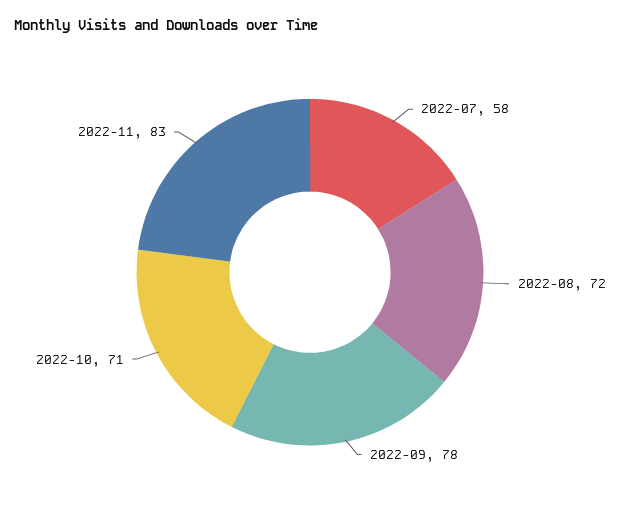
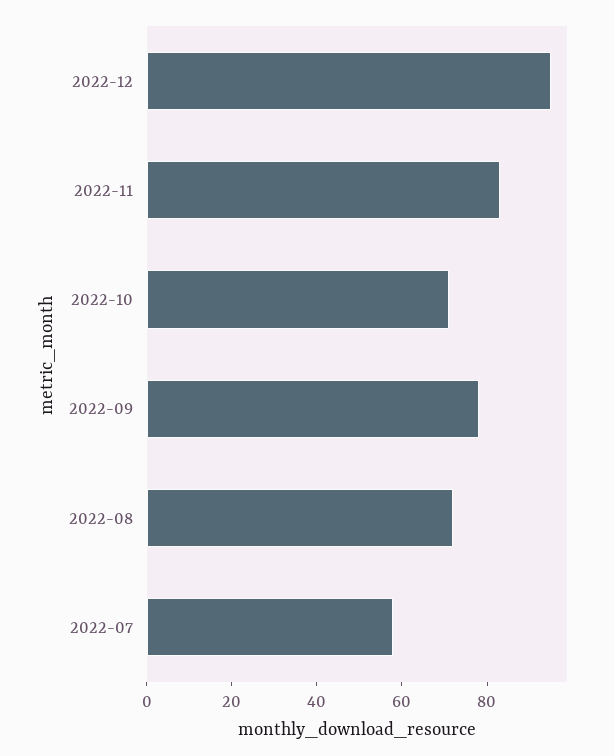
2022-12: none -> 95

